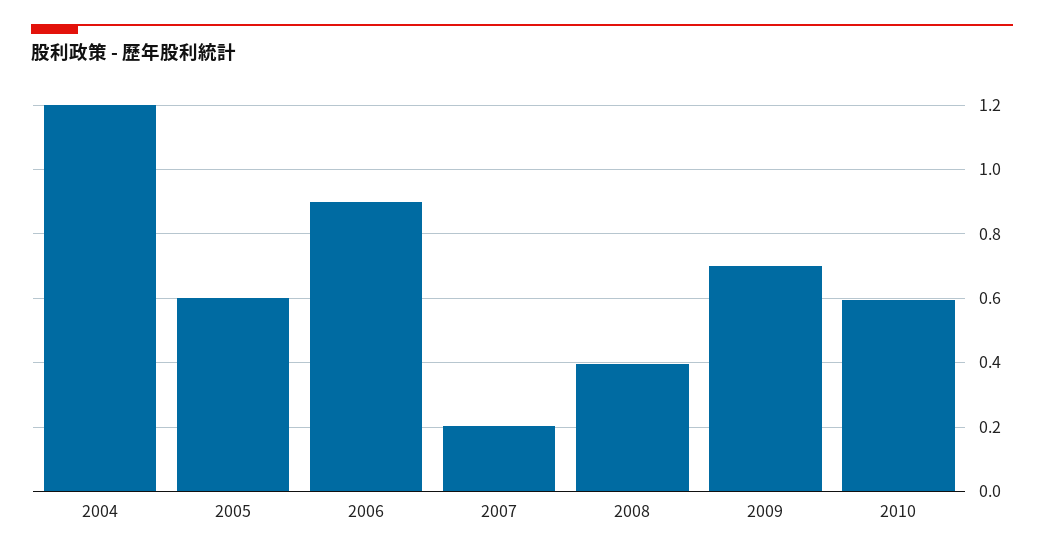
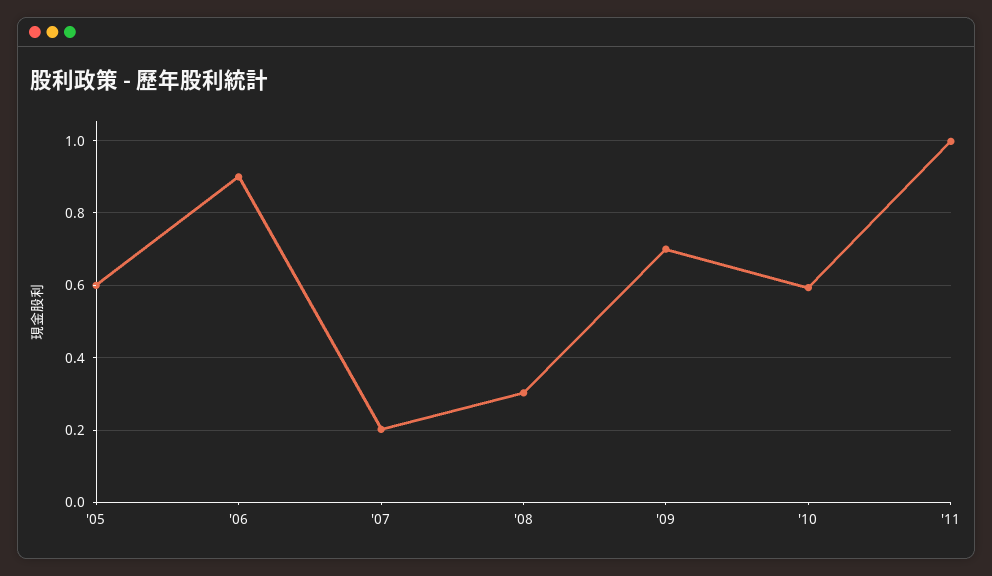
2004: 1.2 -> none
2008: 0.4 -> 0.3
'11: none -> 1

